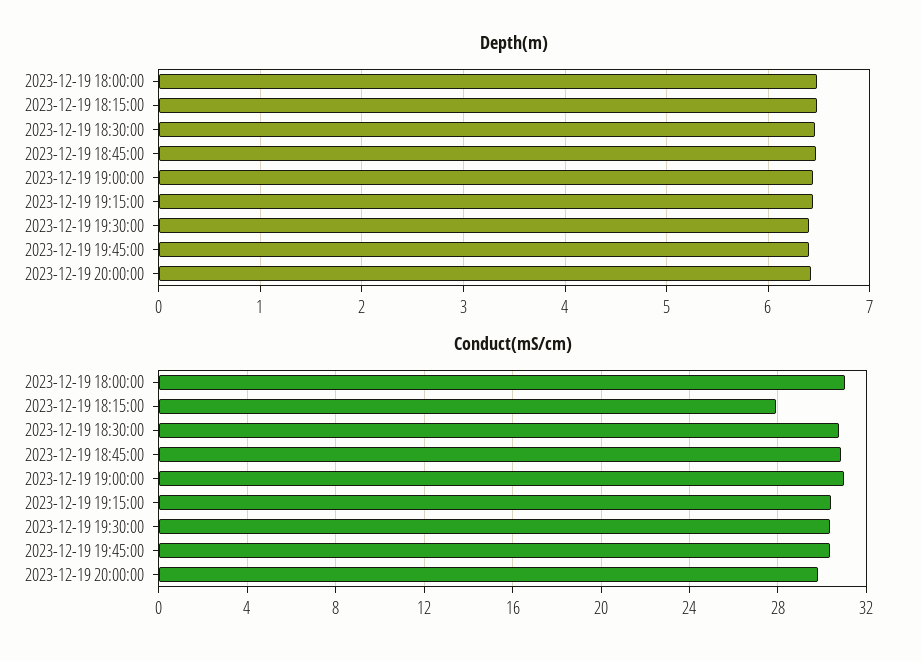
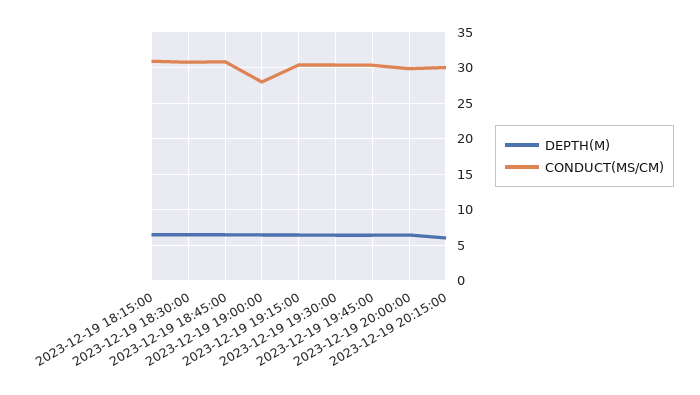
Depth(m), 2023-12-19 18:00:00: 6.5 -> none
Conduct(mS/cm), 2023-12-19 18:00:00: 31 -> none
Conduct(mS/cm), 2023-12-19 18:15:00: 28 -> 31
Conduct(mS/cm), 2023-12-19 19:00:00: 31 -> 28
Depth(m), 2023-12-19 20:15:00: none -> 6
Conduct(mS/cm), 2023-12-19 20:15:00: none -> 30

